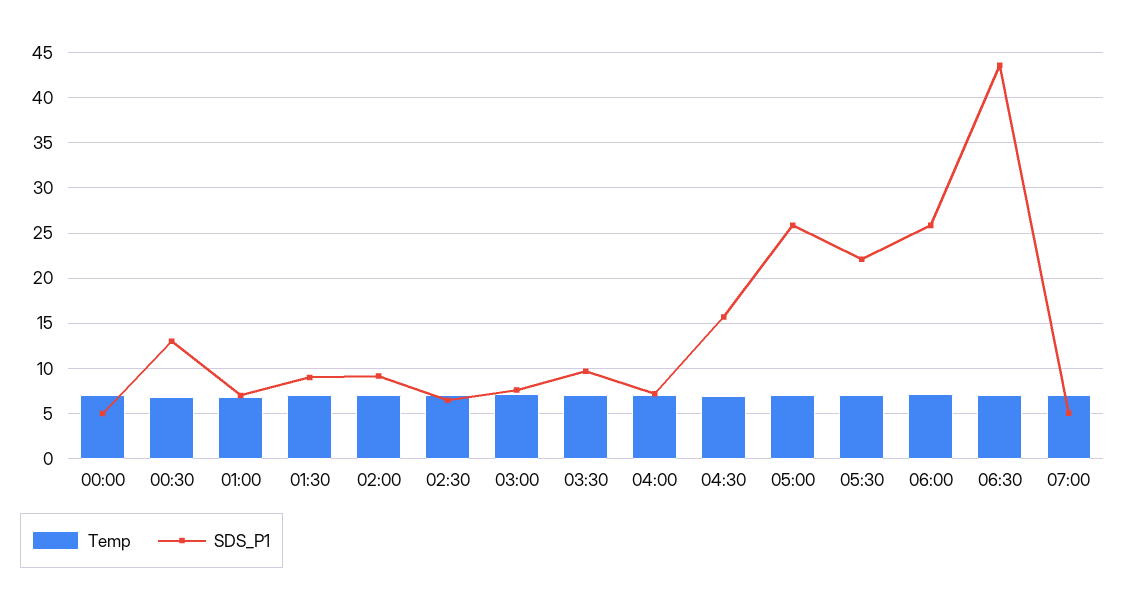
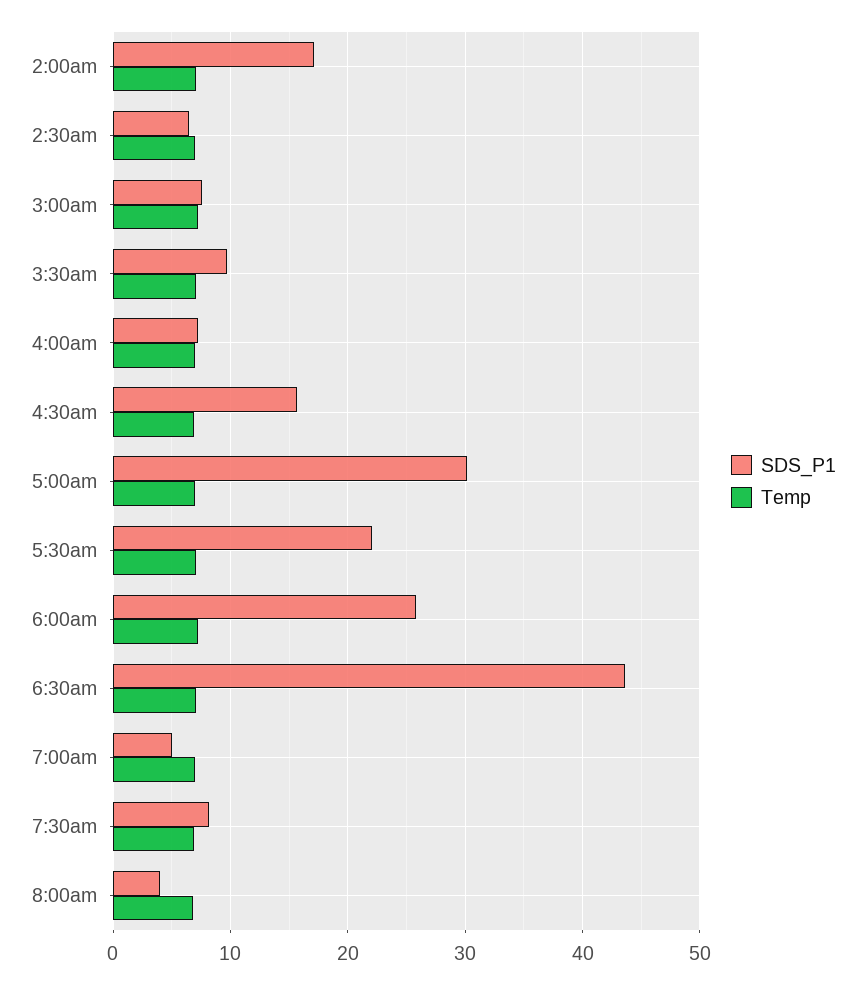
Temp, 00:00: 7 -> none
SDS_P1, 00:00: 5 -> none
Temp, 00:30: 7 -> none
SDS_P1, 00:30: 13 -> none
Temp, 01:00: 7 -> none
SDS_P1, 01:00: 7 -> none
Temp, 01:30: 7 -> none
SDS_P1, 01:30: 9 -> none
SDS_P1, 02:00: 9 -> 17
SDS_P1, 05:00: 26 -> 30
SDS_P1, 7:30am: none -> 8
Temp, 7:30am: none -> 7
SDS_P1, 8:00am: none -> 4
Temp, 8:00am: none -> 7

